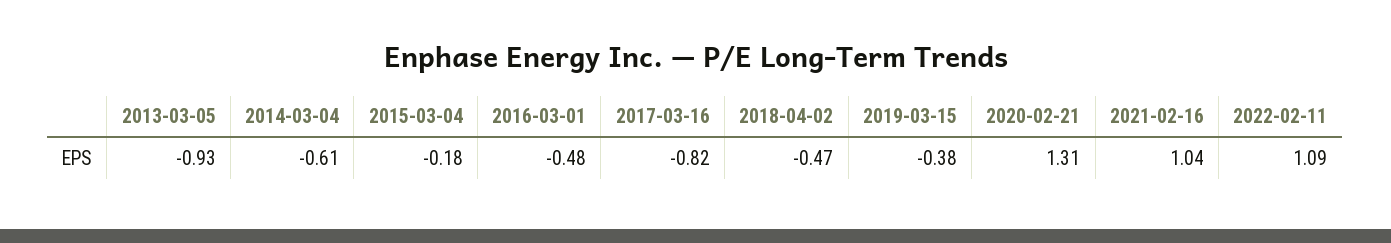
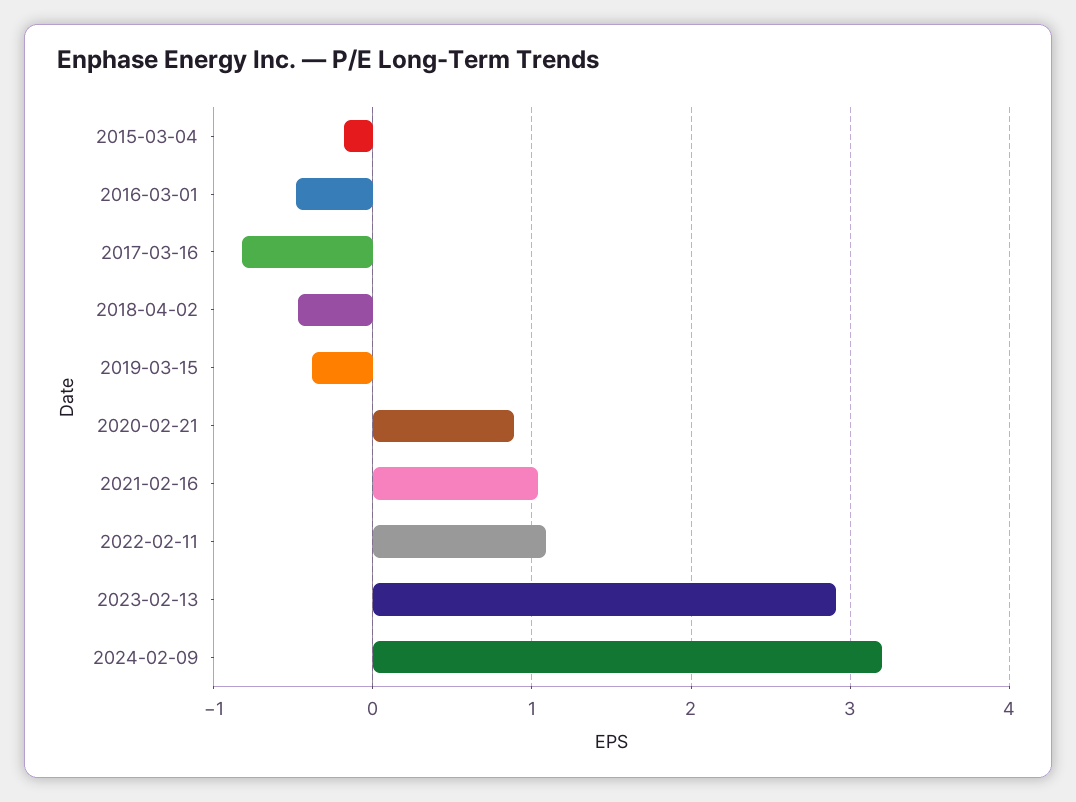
2013-03-05: -0.93 -> none
2014-03-04: -0.61 -> none
2020-02-21: 1.31 -> 0.9
2023-02-13: none -> 2.9
2024-02-09: none -> 3.2

